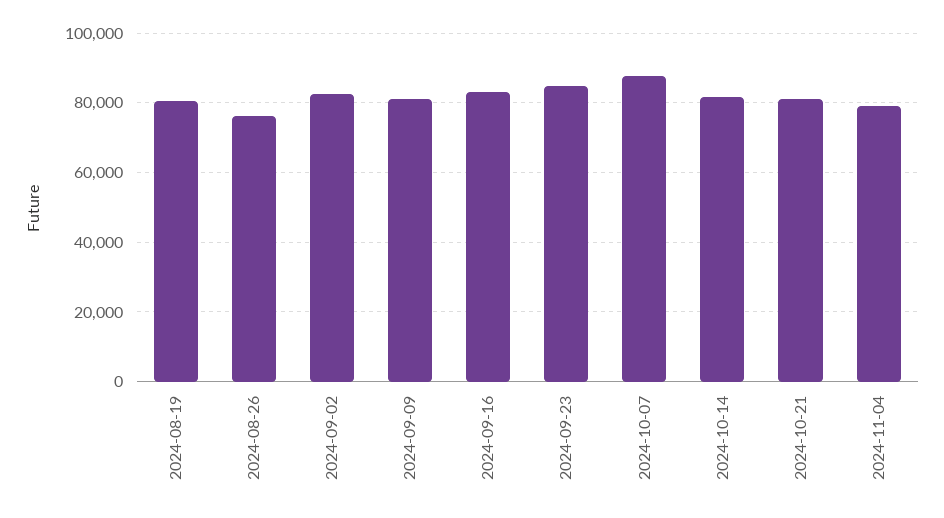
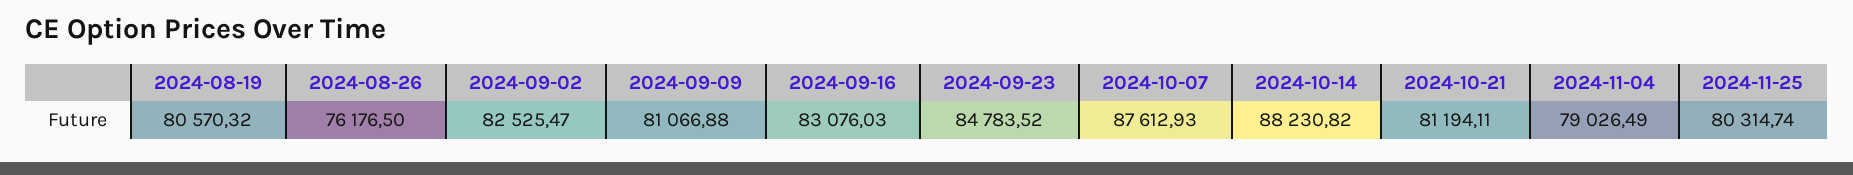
2024-10-14: 82000 -> 88230.82
2024-11-25: none -> 80314.74

